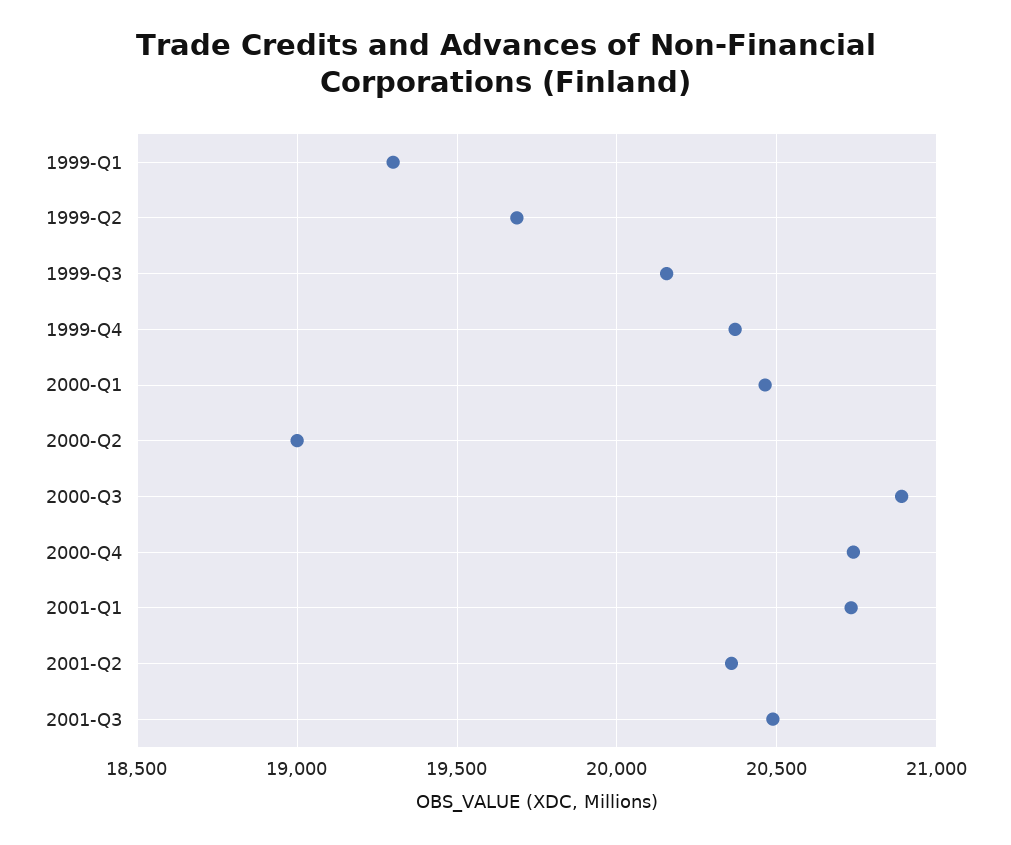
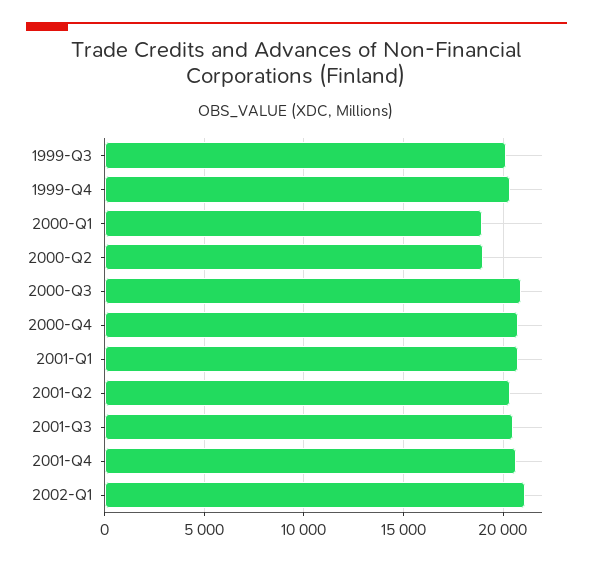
1999-Q1: 19300 -> none
1999-Q2: 19700 -> none
2000-Q1: 20450 -> 19000
2001-Q4: none -> 20500
2002-Q1: none -> 21000

